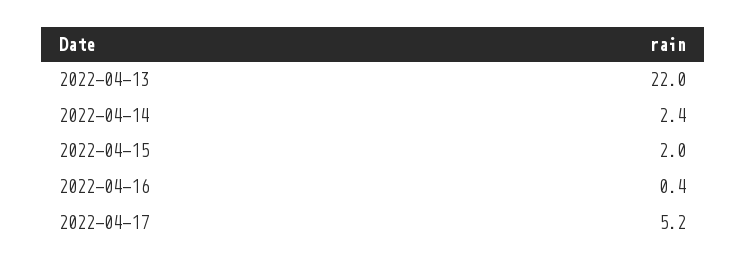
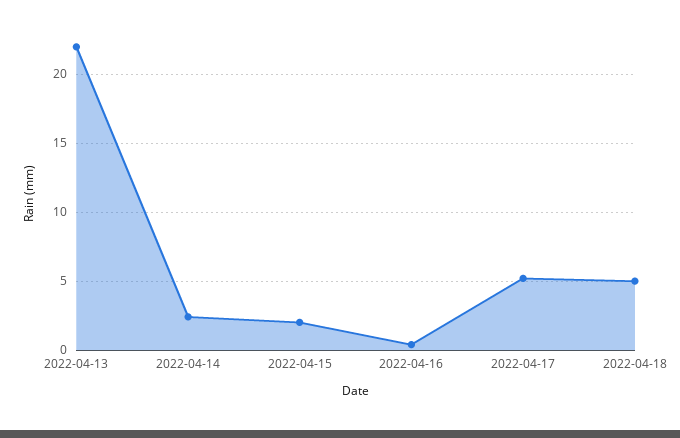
2022-04-18: none -> 5

